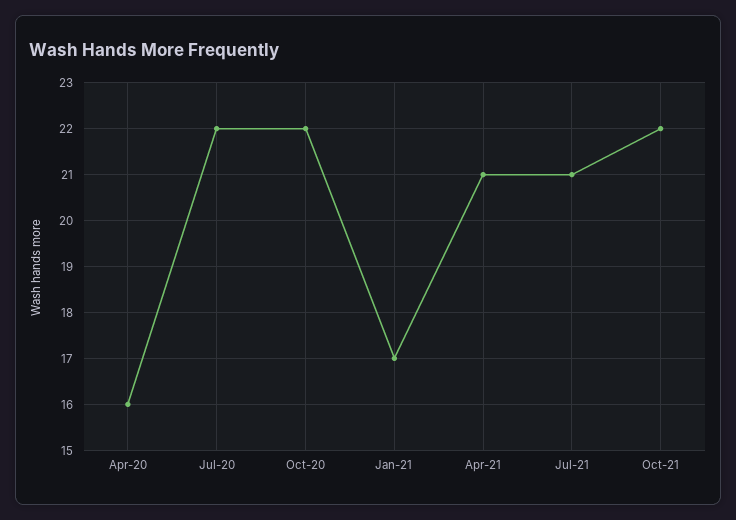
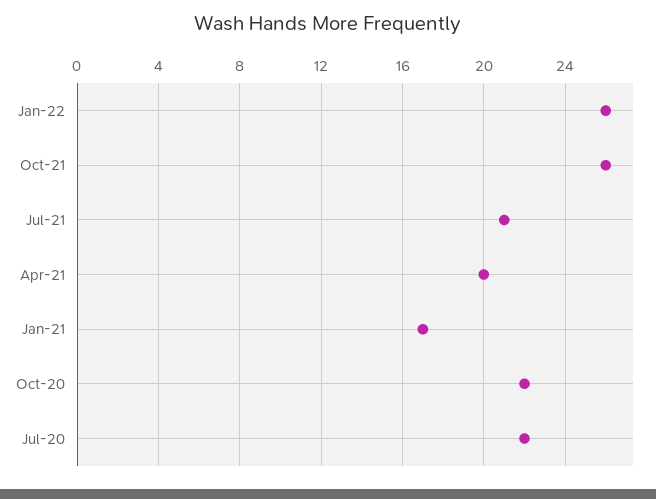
Apr-20: 16 -> none
Apr-21: 21 -> 20
Oct-21: 22 -> 26
Jan-22: none -> 26

